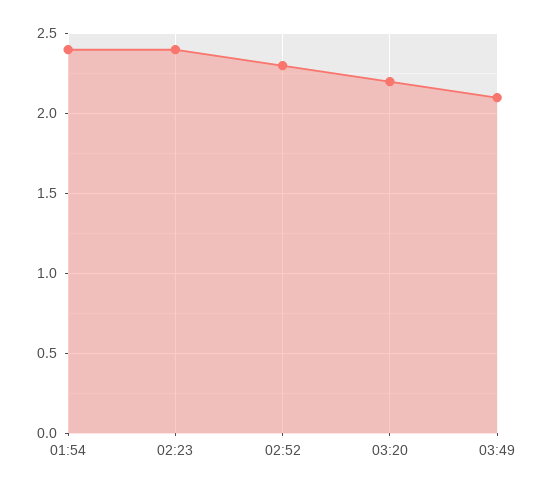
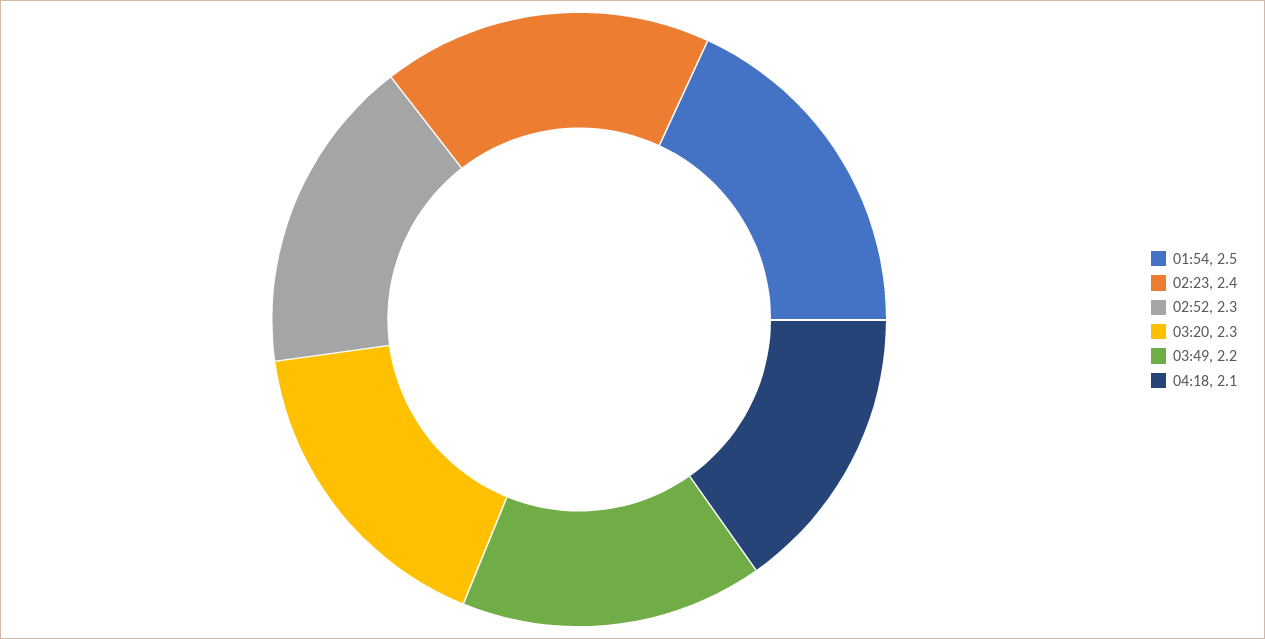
01:54: 2.4 -> 2.5
03:20: 2.2 -> 2.3
03:49: 2.1 -> 2.2
04:18: none -> 2.1

